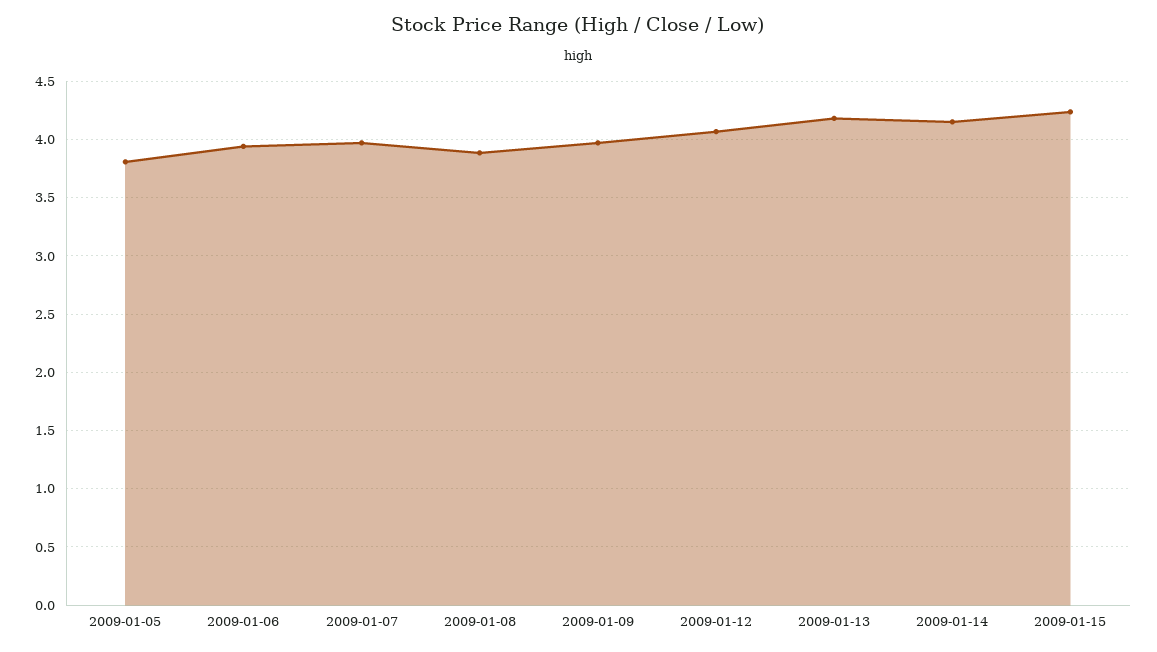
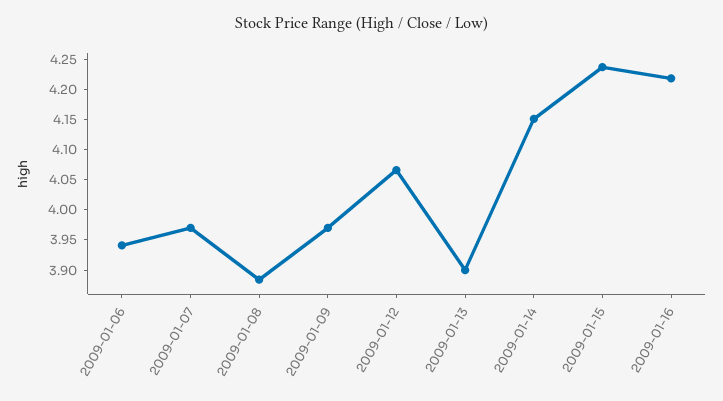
2009-01-05: 3.8 -> none
2009-01-13: 4.2 -> 3.9
2009-01-16: none -> 4.225

